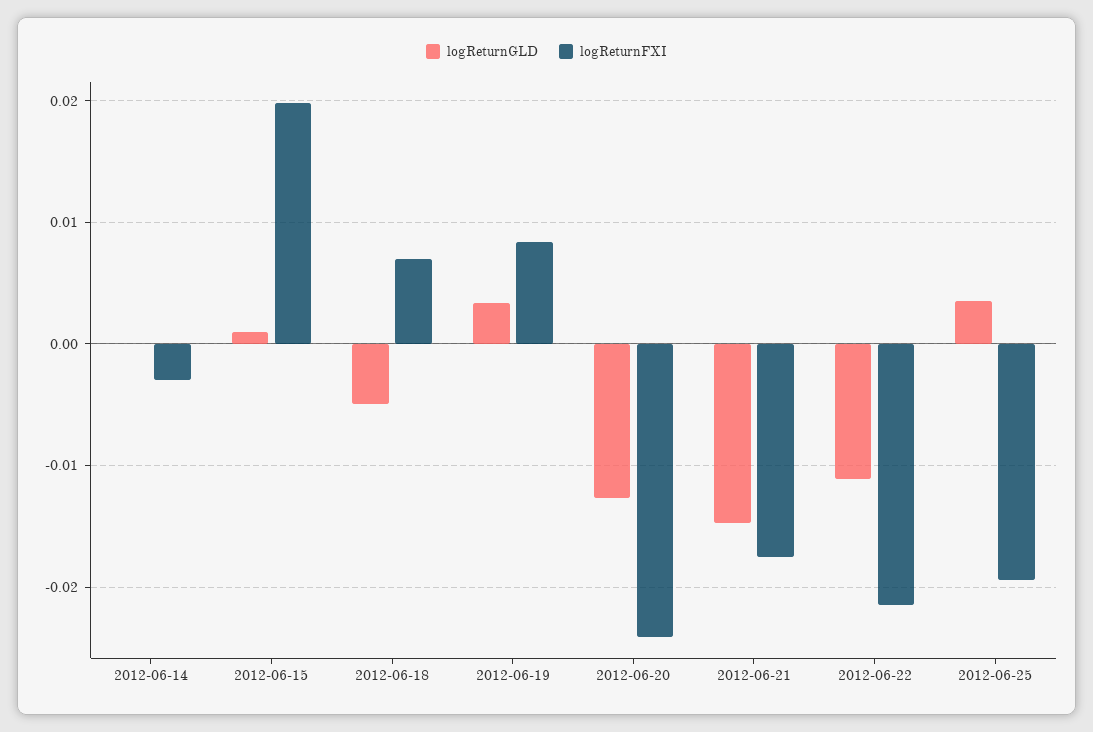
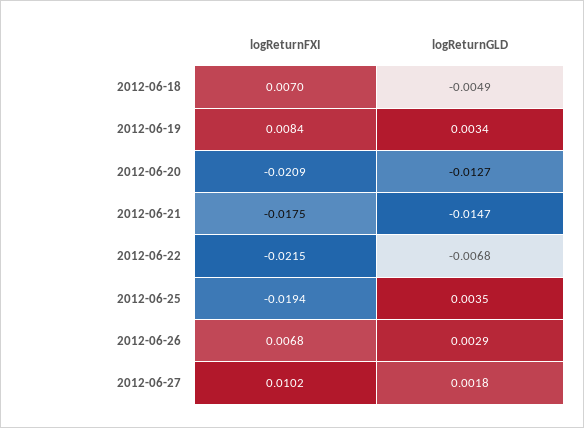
logReturnGLD, 2012-06-14: 0 -> none
logReturnFXI, 2012-06-14: -0.003 -> none
logReturnGLD, 2012-06-15: 0.001 -> none
logReturnFXI, 2012-06-15: 0.02 -> none
logReturnFXI, 2012-06-20: -0.024 -> -0.0209
logReturnGLD, 2012-06-22: -0.011 -> -0.0068
logReturnFXI, 2012-06-26: none -> 0.0068
logReturnGLD, 2012-06-26: none -> 0.0029
logReturnFXI, 2012-06-27: none -> 0.0102
logReturnGLD, 2012-06-27: none -> 0.0018

